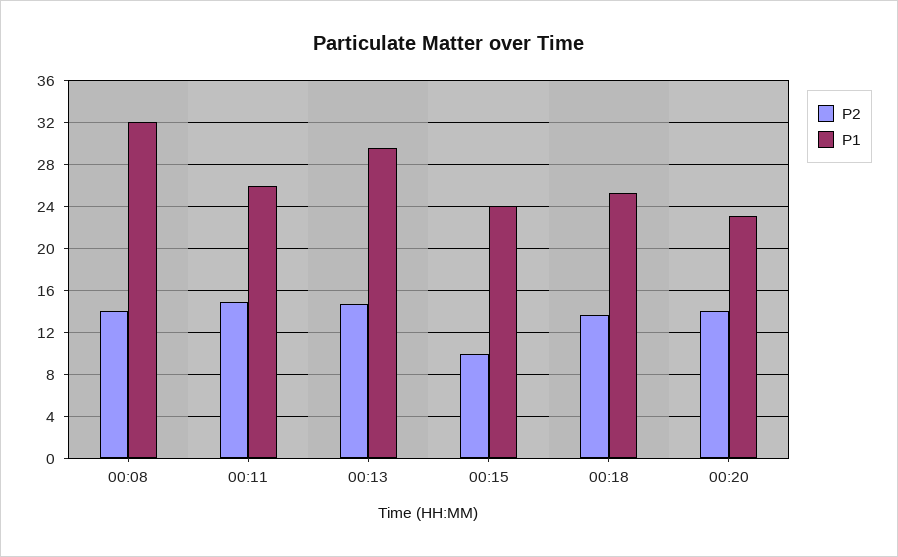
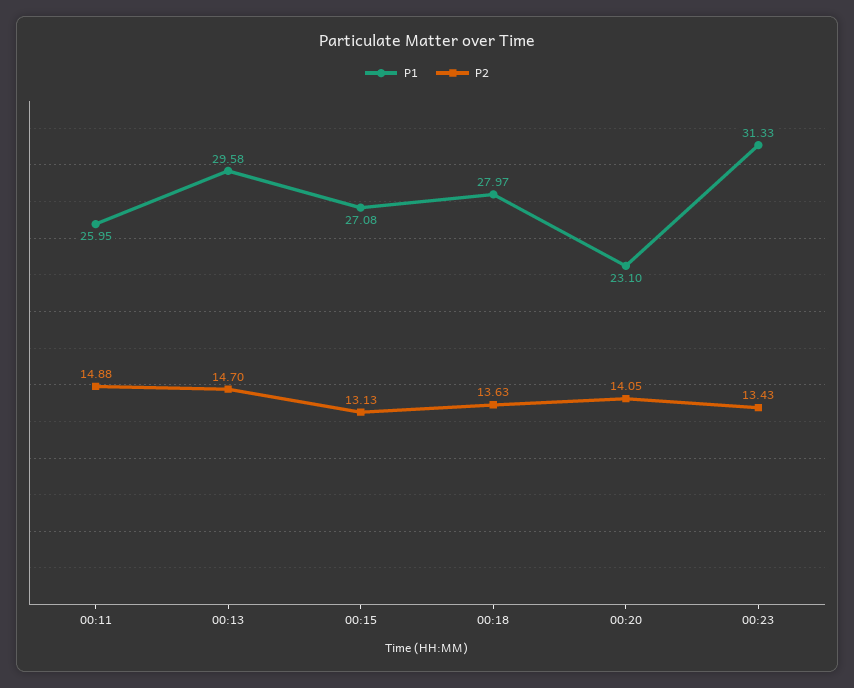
P2, 00:08: 14 -> none
P1, 00:08: 32 -> none
P2, 00:15: 10 -> 13.13
P1, 00:15: 24 -> 27.08
P1, 00:18: 25 -> 27.97
P1, 00:23: none -> 31.33
P2, 00:23: none -> 13.43

